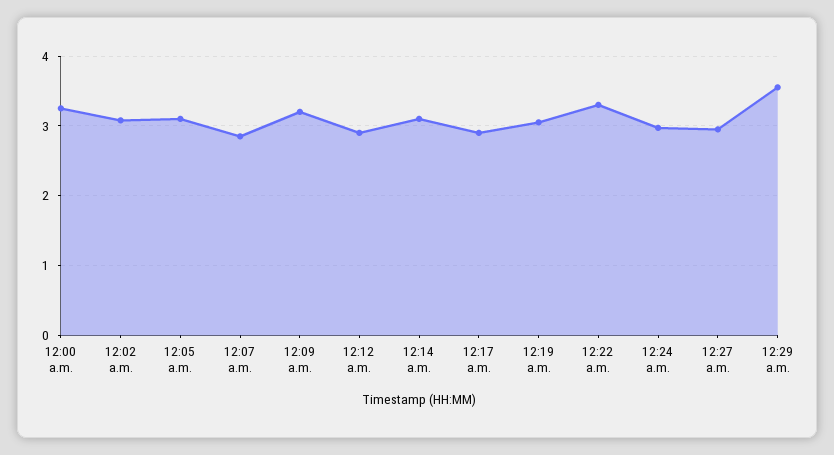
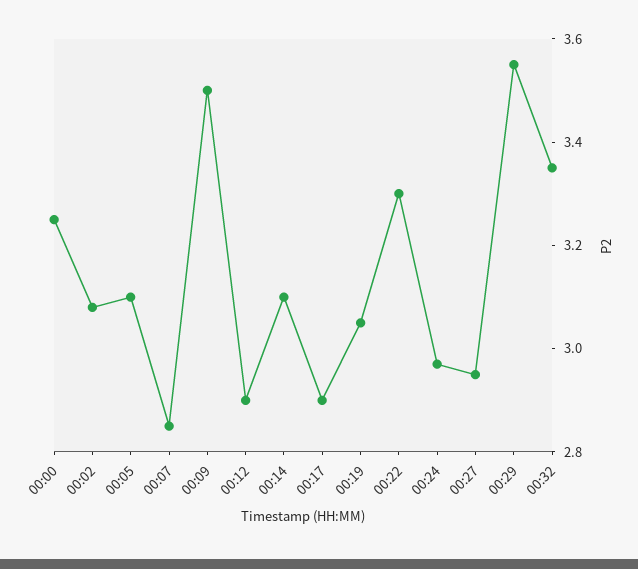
12:09 a.m.: 3.2 -> 3.5
00:32: none -> 3.35

